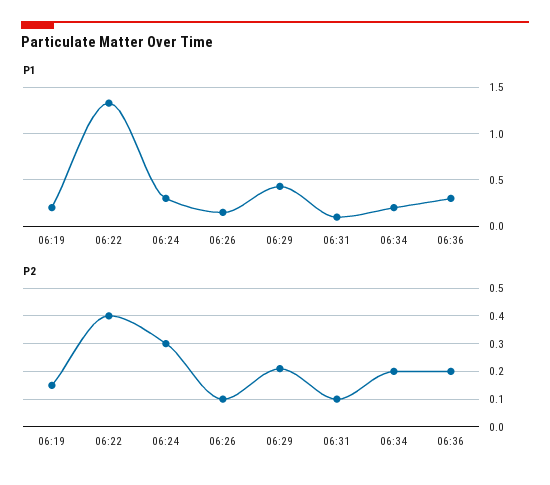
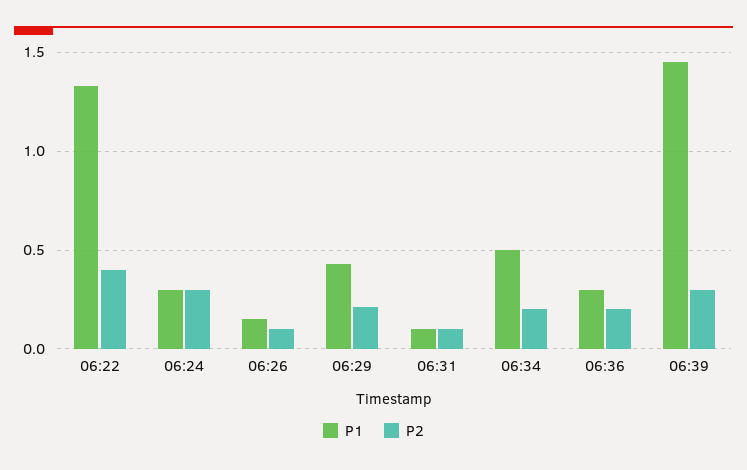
P1, 06:19: 0.2 -> none
P1, 06:34: 0.2 -> 0.5
P2, 06:19: 0.15 -> none
P1, 06:39: none -> 1.45
P2, 06:39: none -> 0.3

